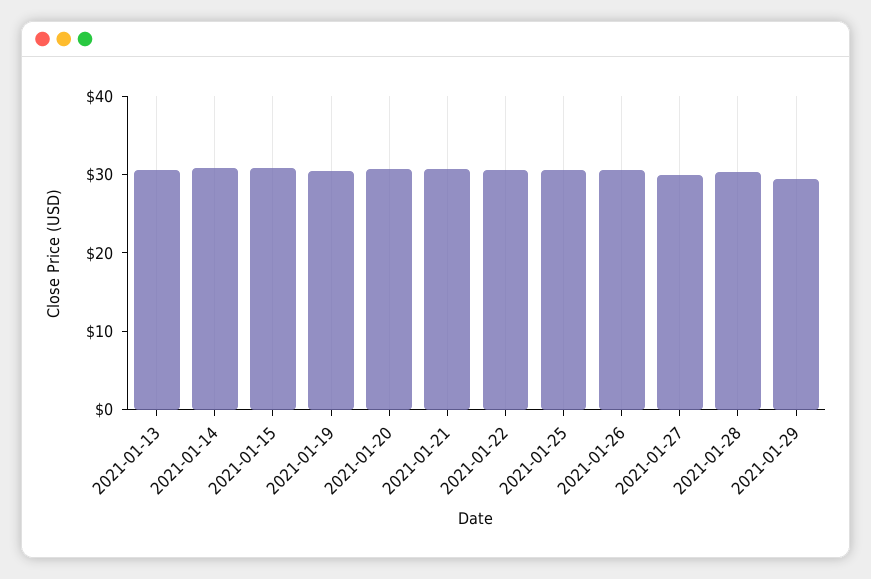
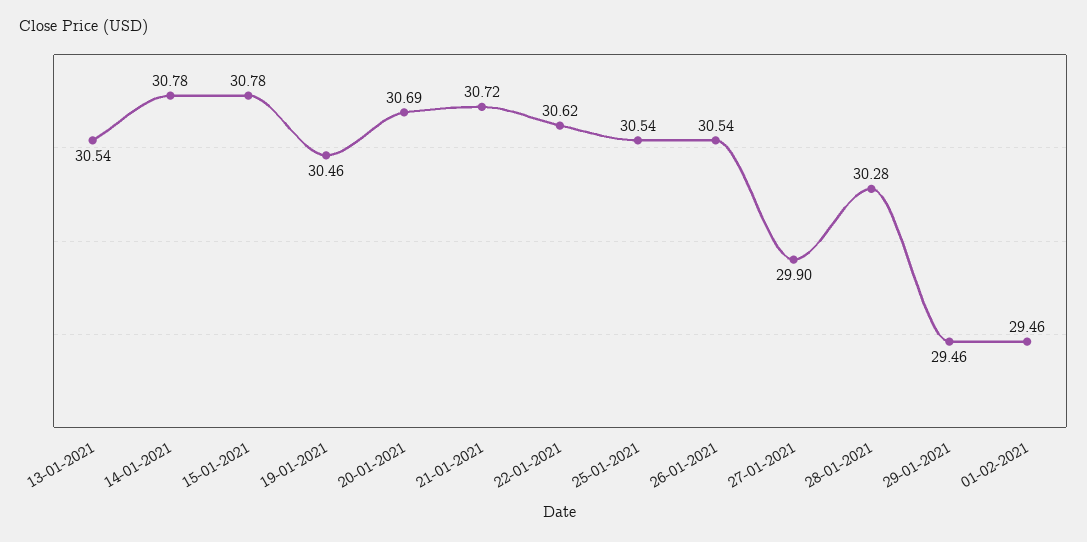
01-02-2021: none -> 29.46

